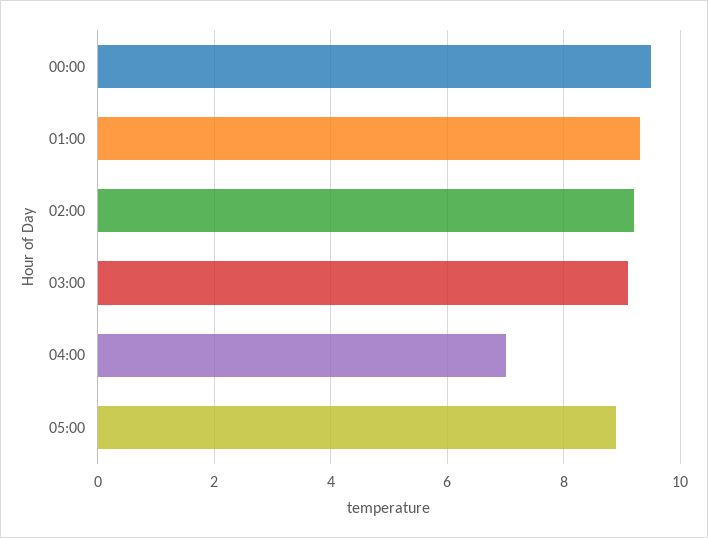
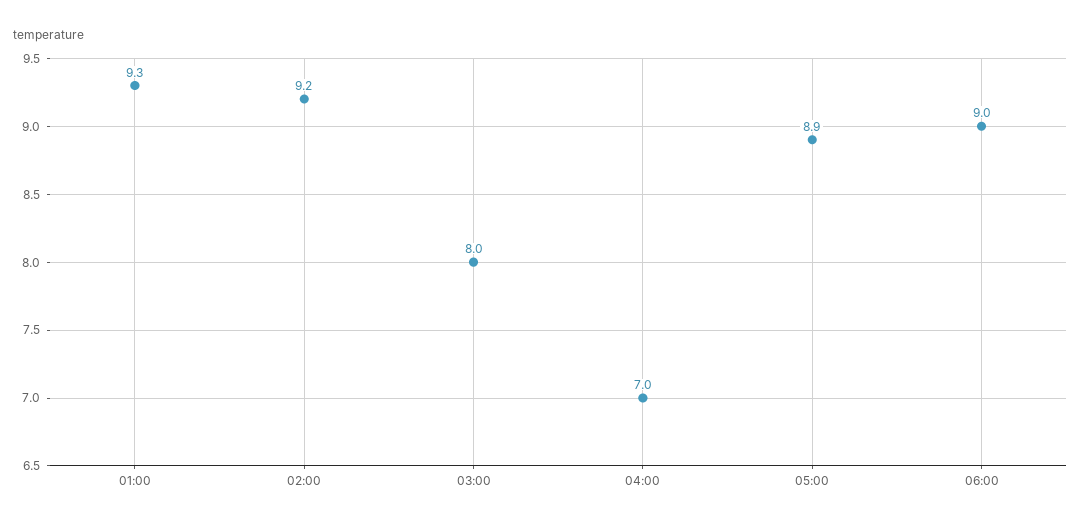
00:00: 9.5 -> none
03:00: 9 -> 8
06:00: none -> 9

